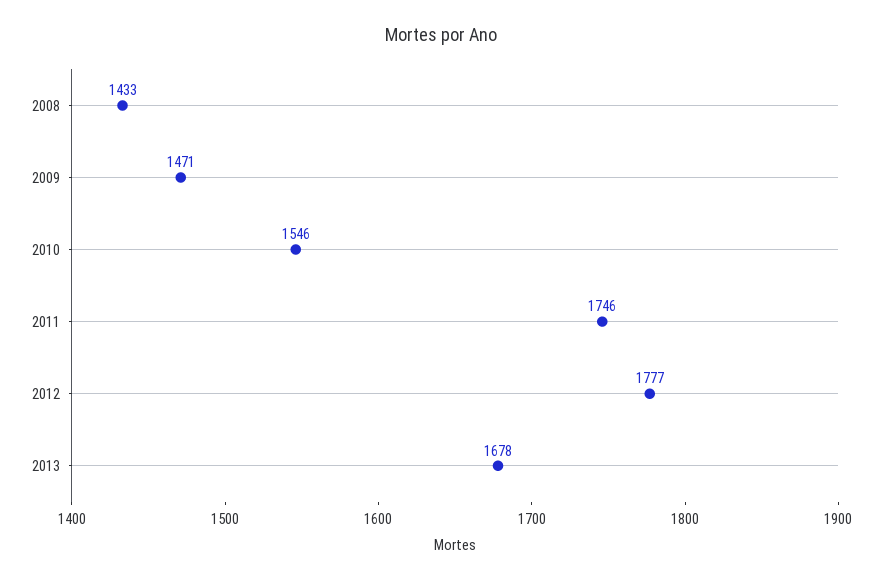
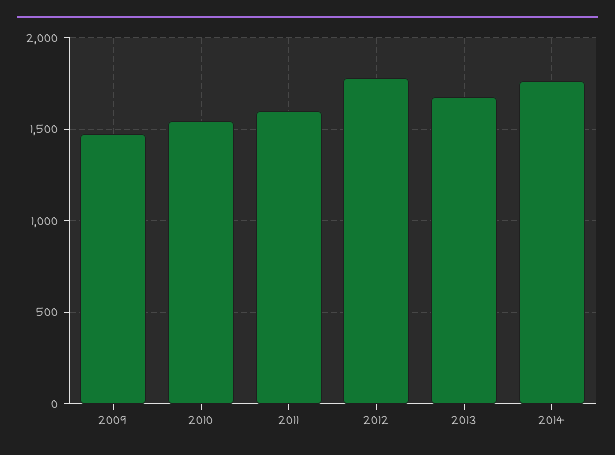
2008: 1433 -> none
2011: 1746 -> 1600
2014: none -> 1750

